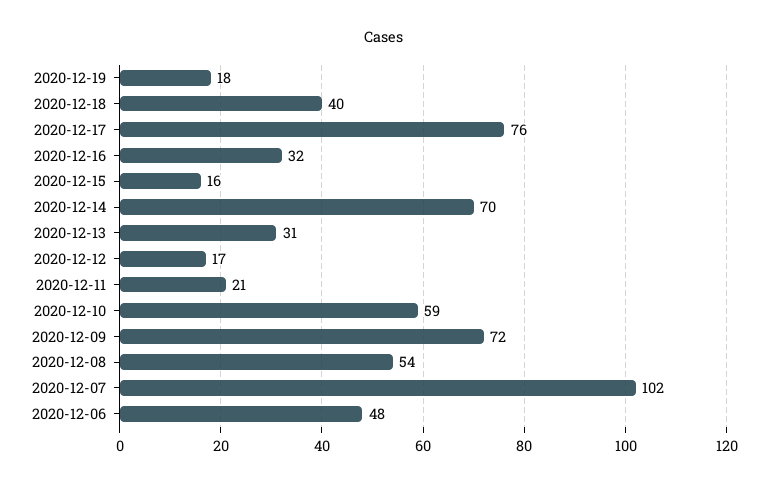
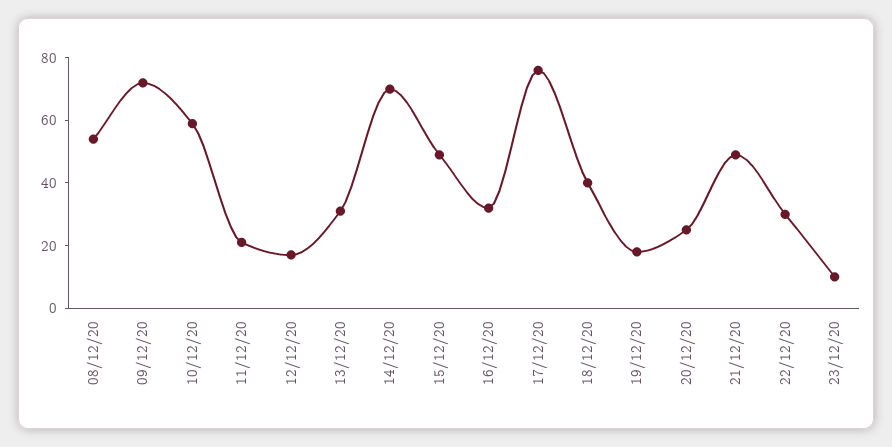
2020-12-15: 16 -> 50
2020-12-07: 102 -> none
2020-12-06: 48 -> none
20/12/20: none -> 25
21/12/20: none -> 50
22/12/20: none -> 30
23/12/20: none -> 10

